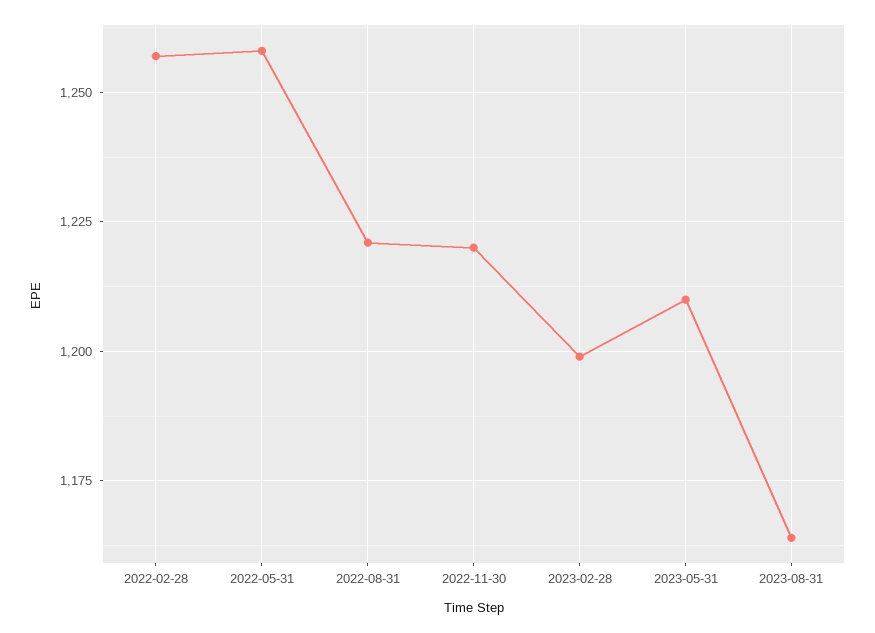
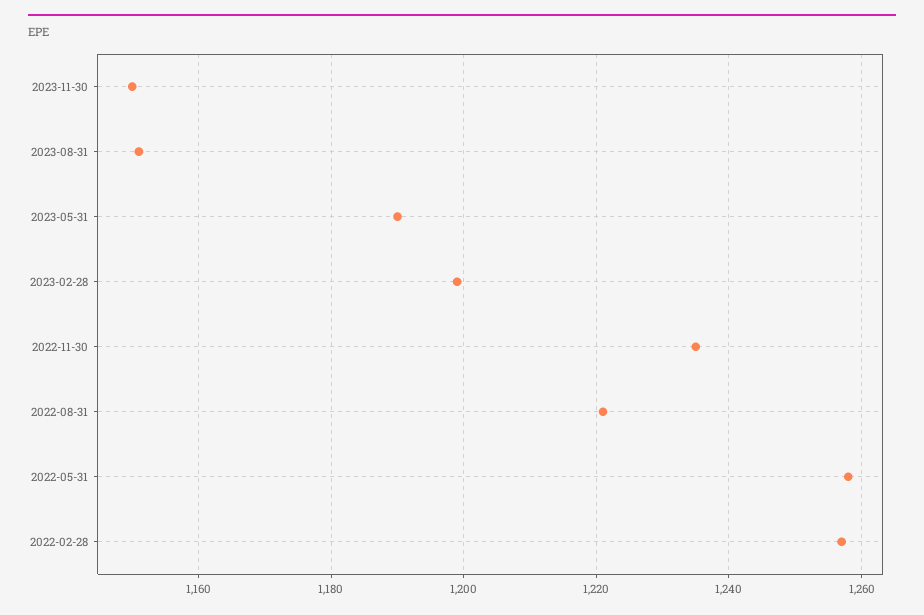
2022-11-30: 1220 -> 1235
2023-05-31: 1210 -> 1190
2023-08-31: 1165 -> 1150
2023-11-30: none -> 1150

